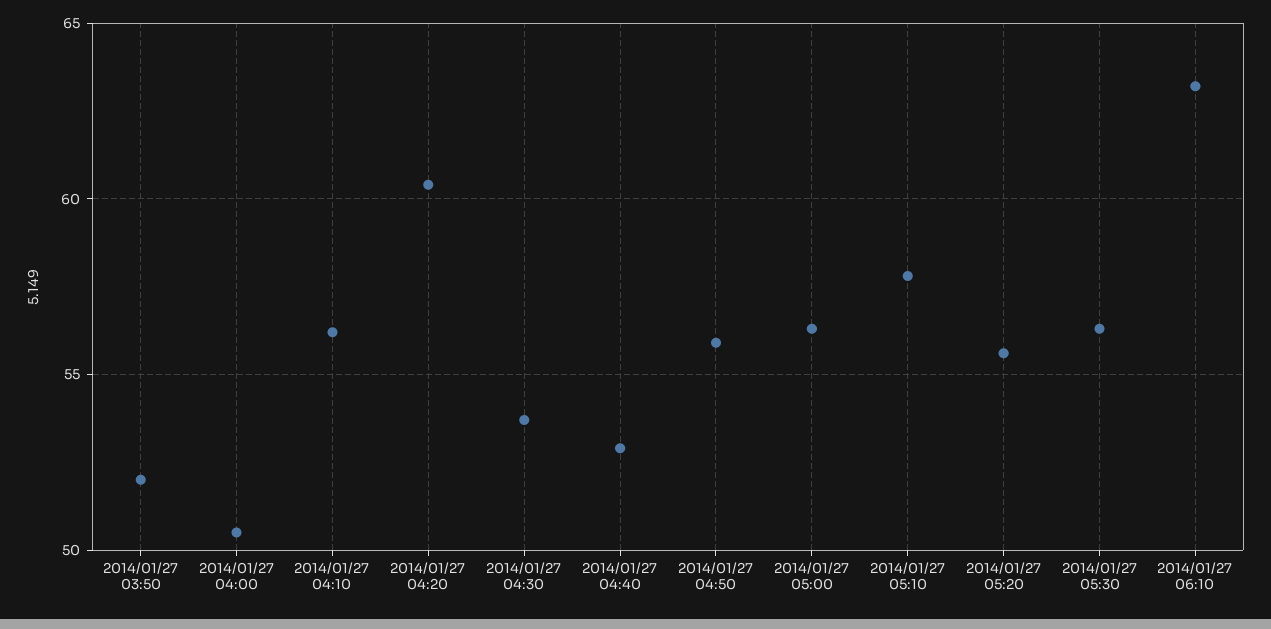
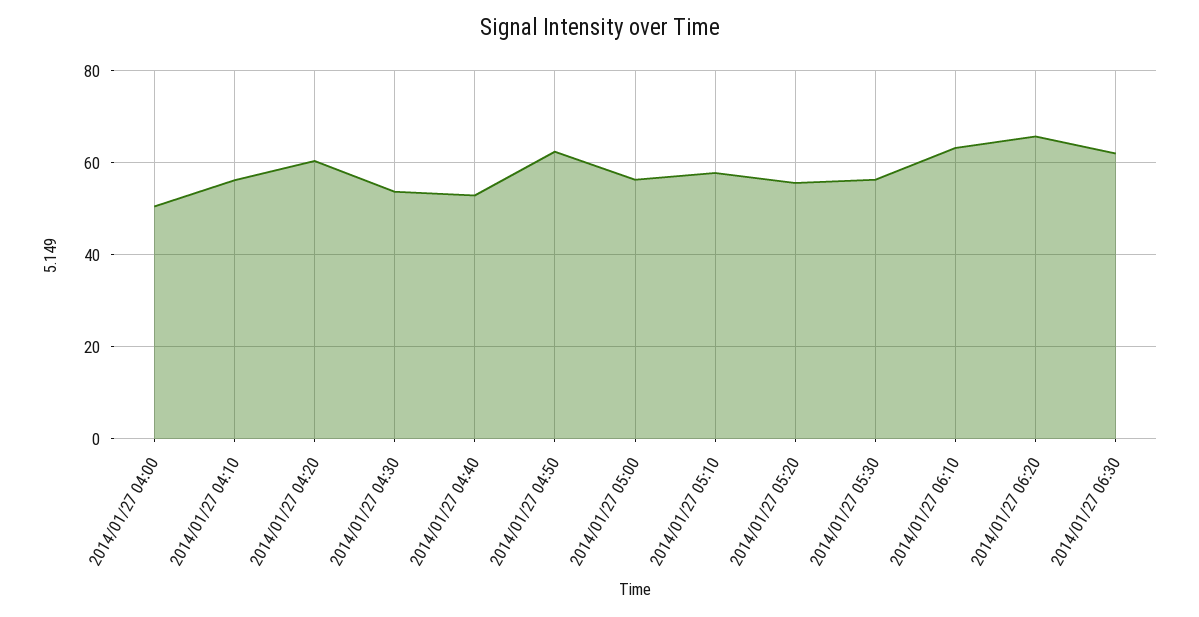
2014/01/27 03:50: 52 -> none
2014/01/27 04:50: 56 -> 62
2014/01/27 06:20: none -> 66
2014/01/27 06:30: none -> 62

